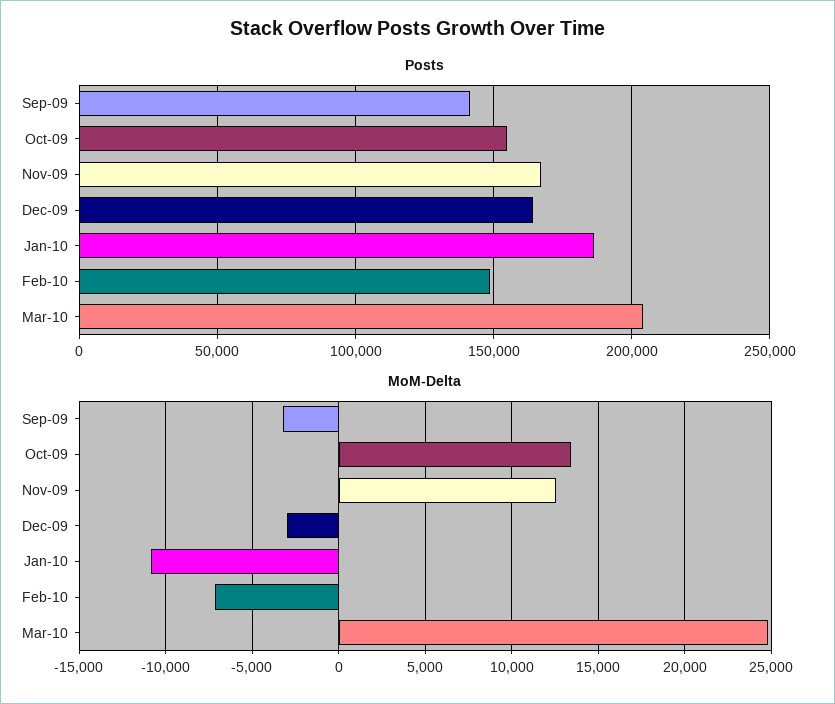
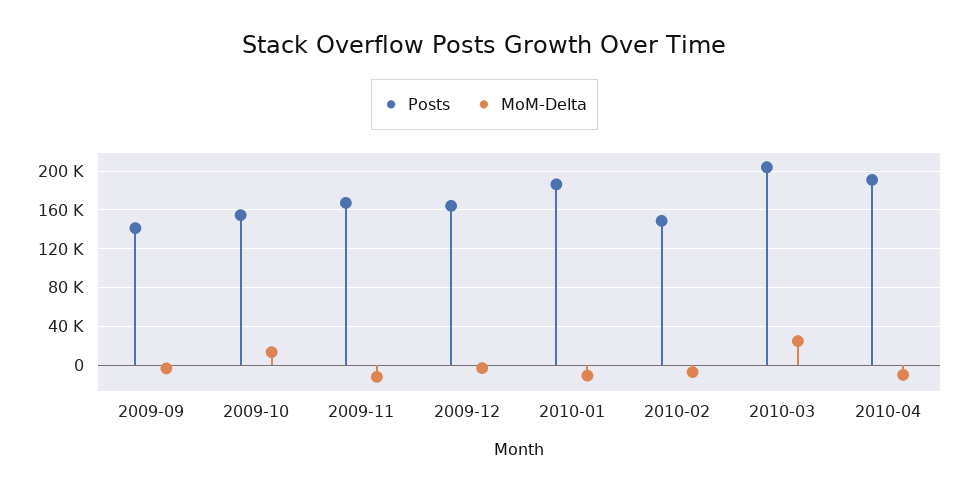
MoM-Delta, Nov-09: 12500 -> -10000
Posts, 2010-04: none -> 190000
MoM-Delta, 2010-04: none -> -10000

